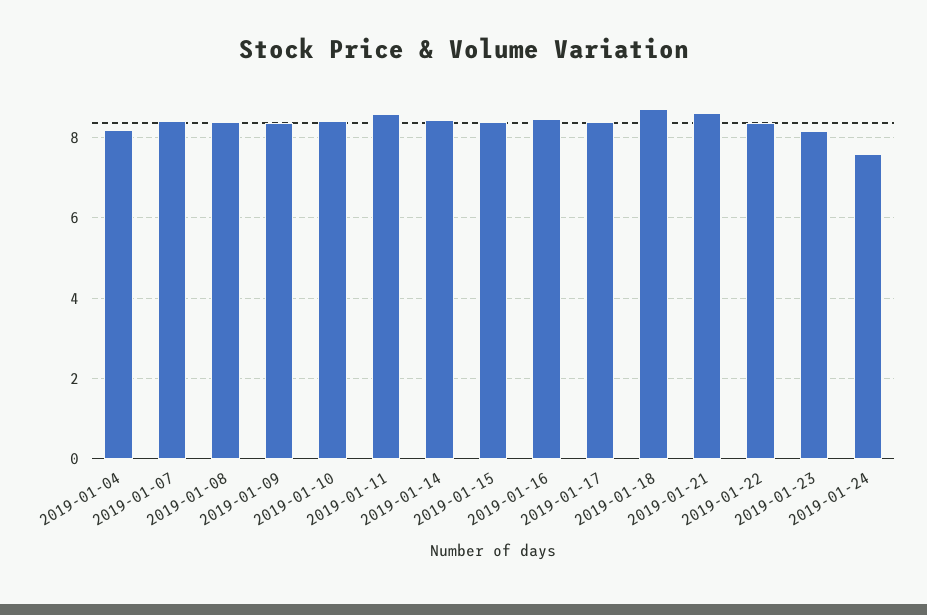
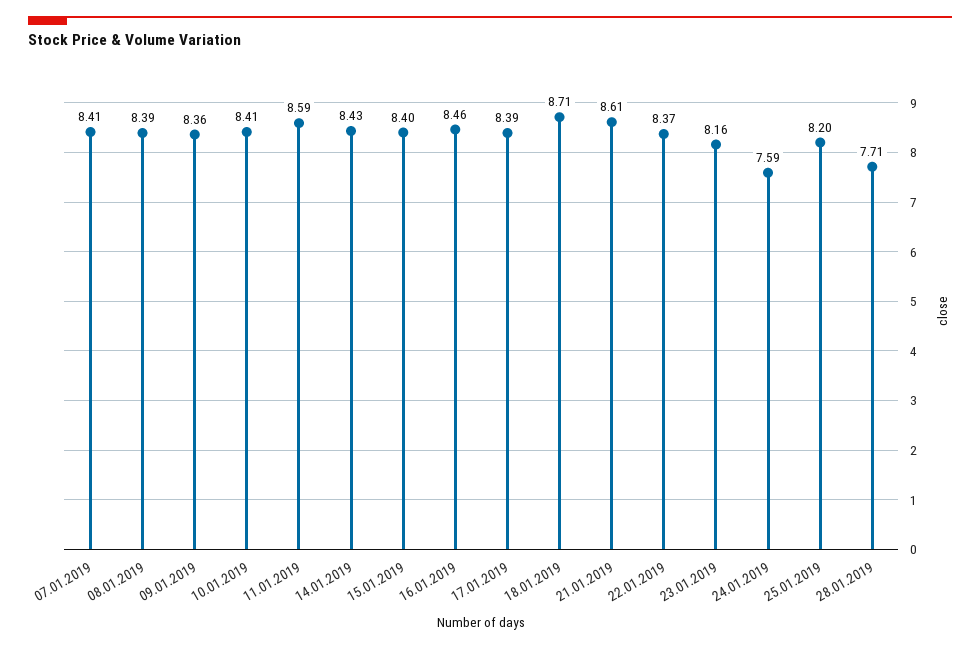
2019-01-04: 8.2 -> none
25.01.2019: none -> 8.2
28.01.2019: none -> 7.71

